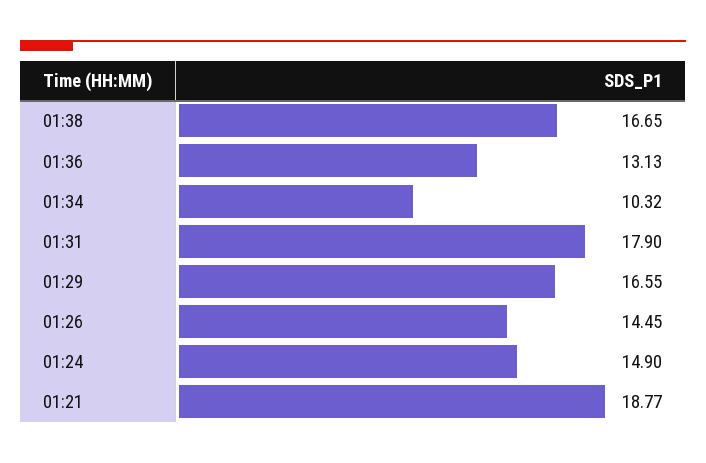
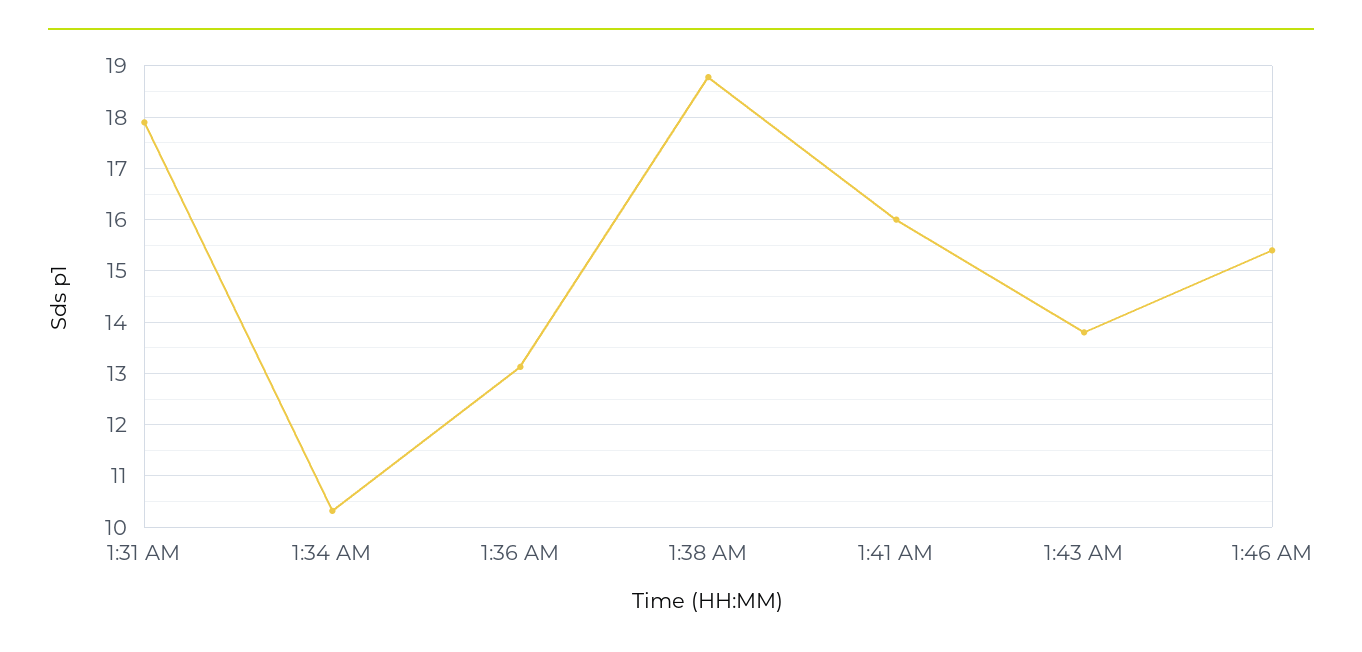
01:38: 16.65 -> 18.8
01:29: 16.55 -> none
01:26: 14.45 -> none
01:24: 14.9 -> none
01:21: 18.77 -> none
1:41 AM: none -> 16
1:43 AM: none -> 13.8
1:46 AM: none -> 15.4

